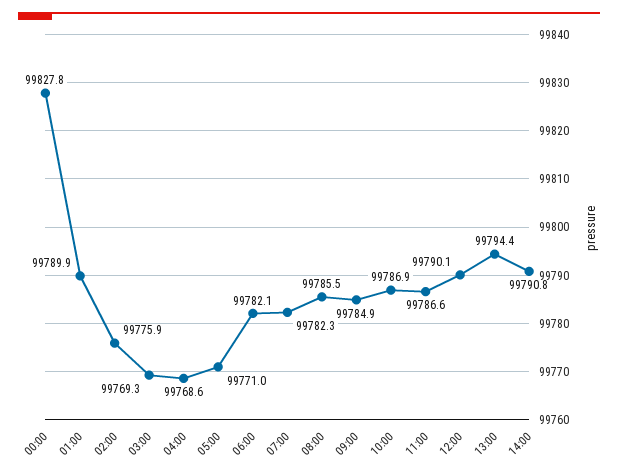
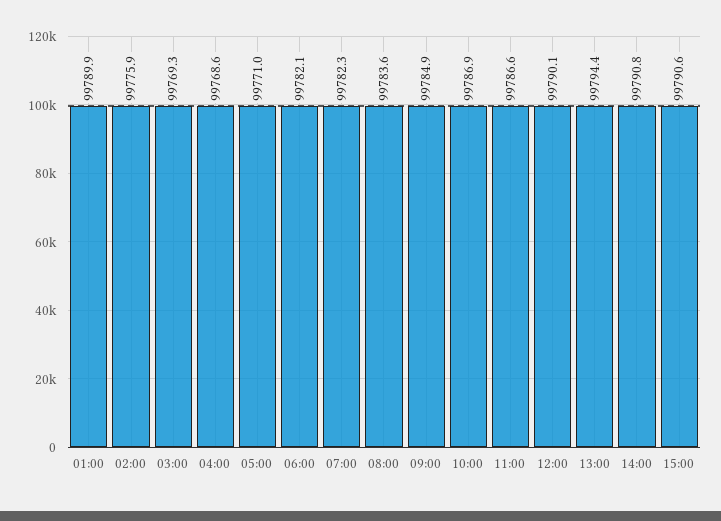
00:00: 99827.8 -> none
08:00: 99785.5 -> 99783.6
15:00: none -> 99790.6

